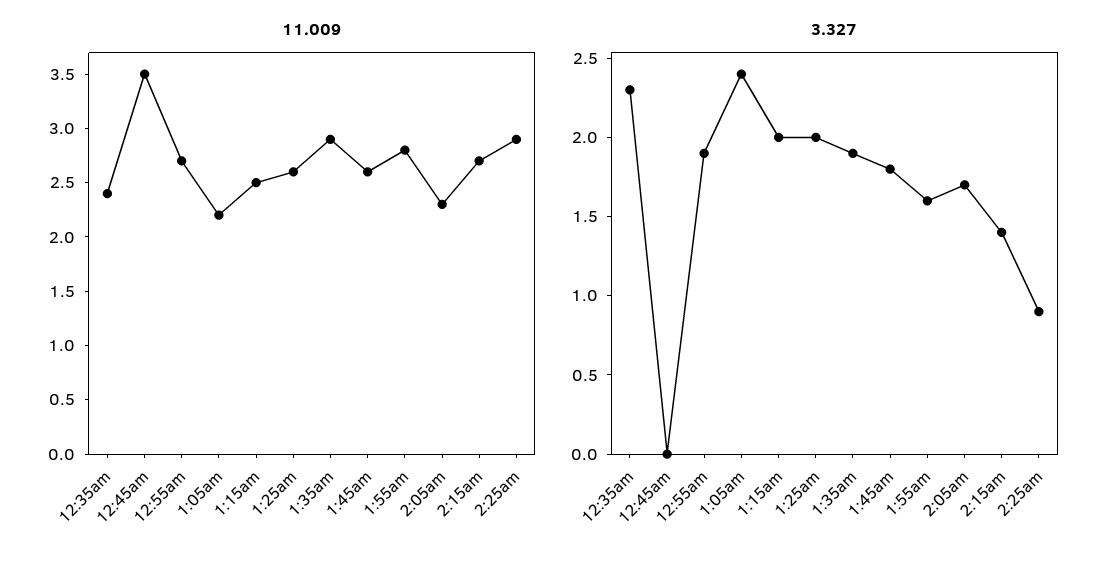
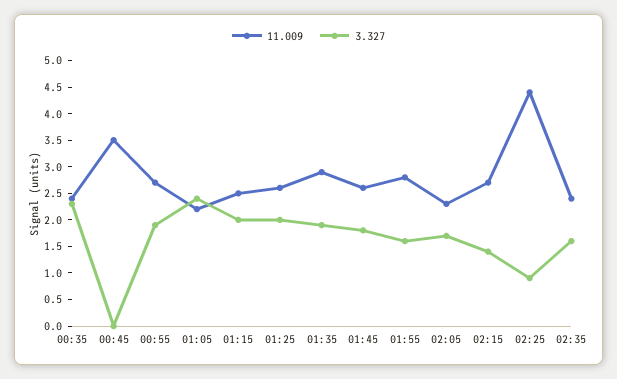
11.009, 2:25am: 2.9 -> 4.5
11.009, 02:35: none -> 2.5
3.327, 02:35: none -> 1.5

